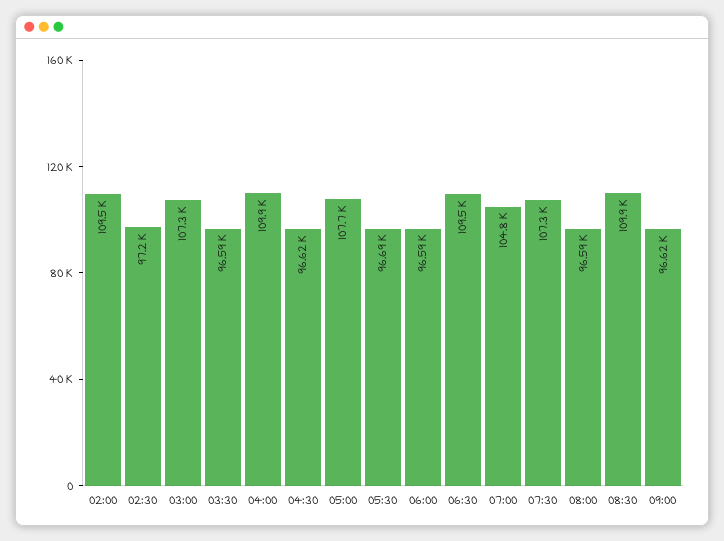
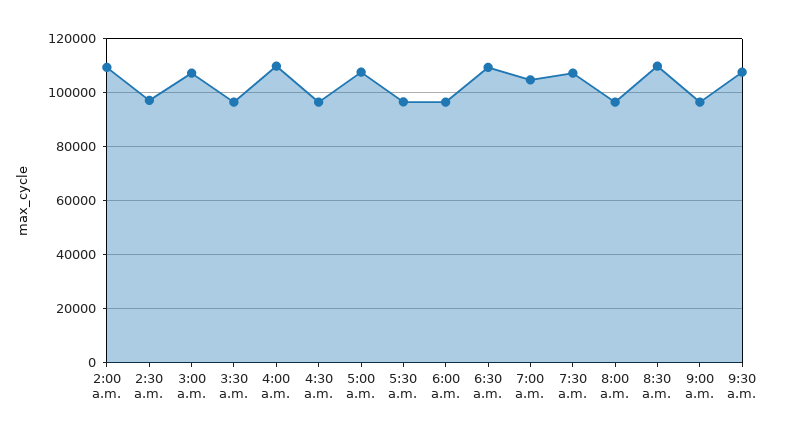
9:30 a.m.: none -> 107500

